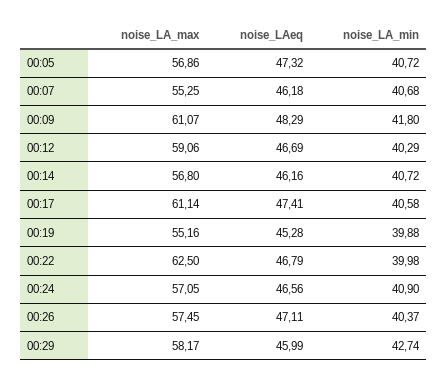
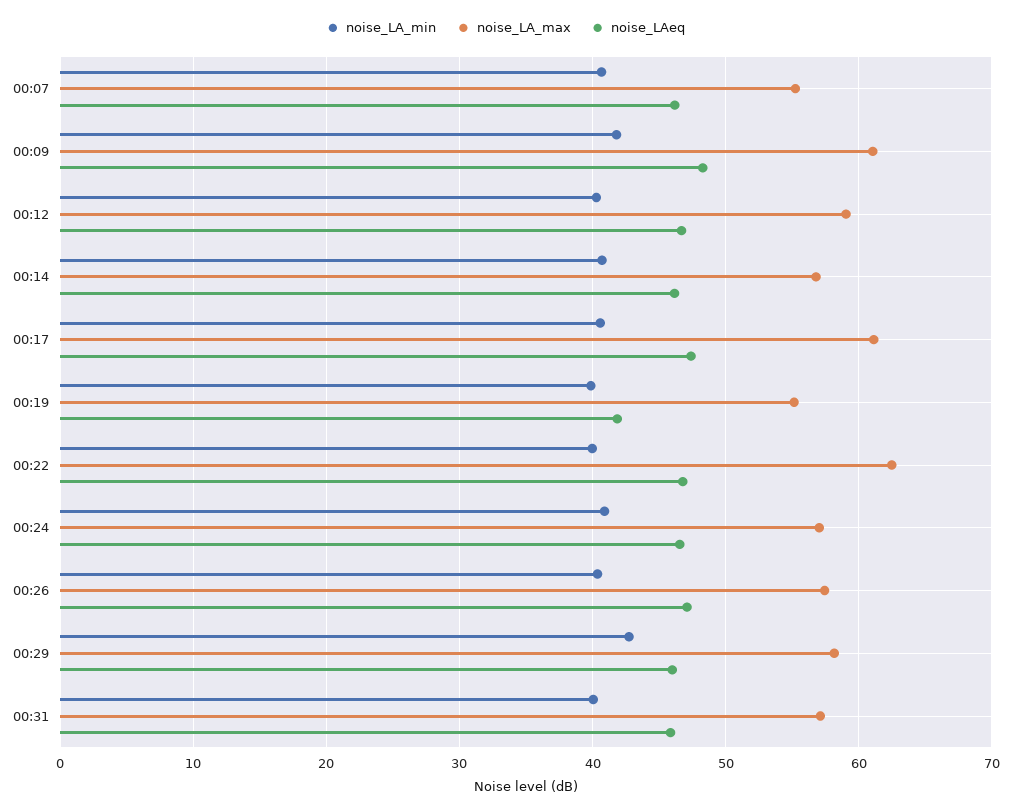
noise_LA_max, 00:05: 56.86 -> none
noise_LAeq, 00:05: 47.32 -> none
noise_LA_min, 00:05: 40.72 -> none
noise_LAeq, 00:19: 45.28 -> 42
noise_LA_min, 00:31: none -> 40
noise_LA_max, 00:31: none -> 57
noise_LAeq, 00:31: none -> 46

